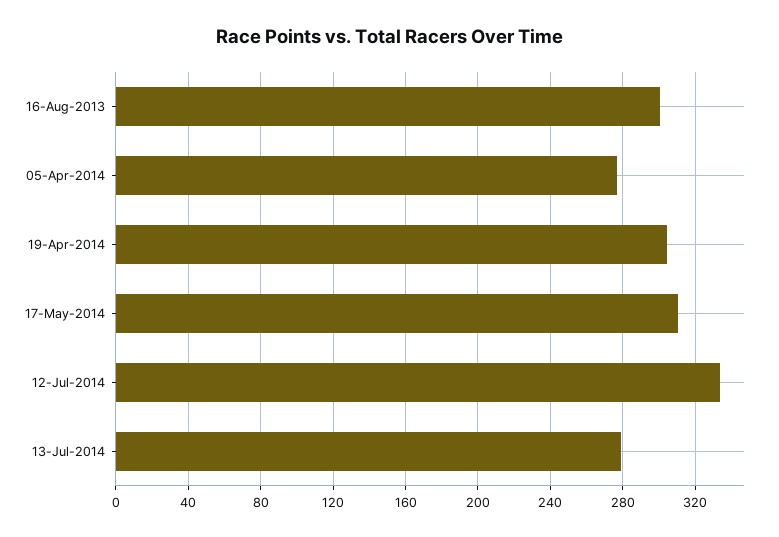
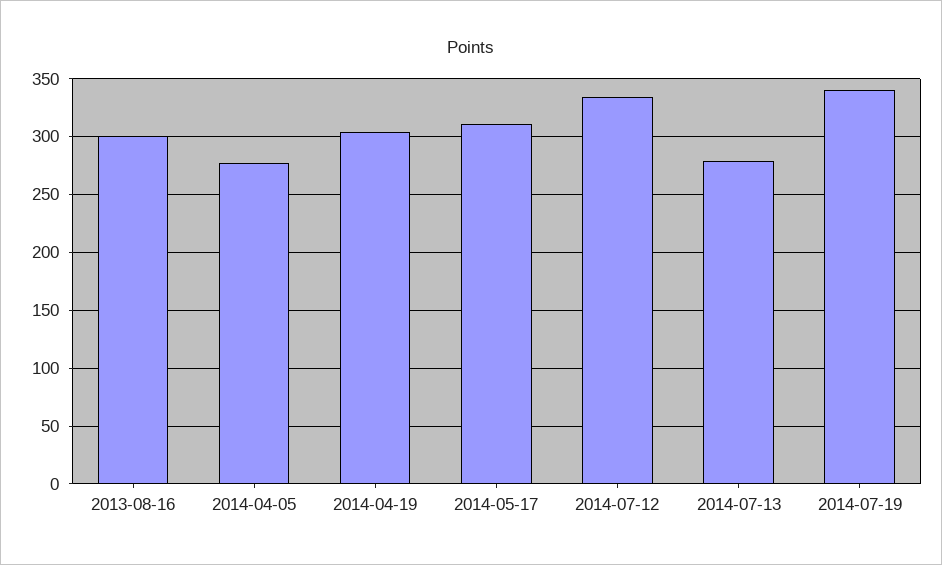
2014-07-19: none -> 340

